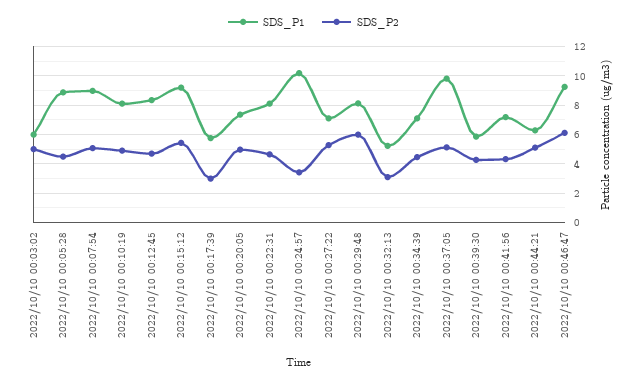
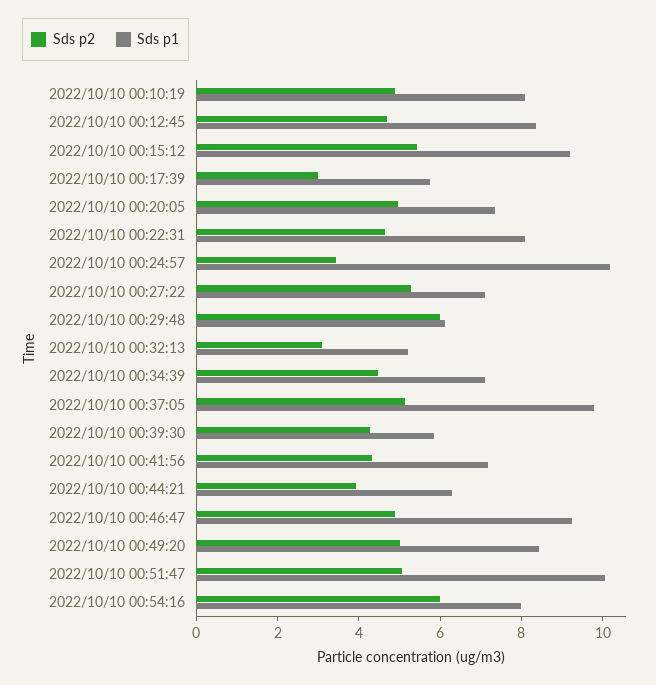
SDS_P1, 2022/10/10 00:03:02: 6 -> none
SDS_P2, 2022/10/10 00:03:02: 5 -> none
SDS_P1, 2022/10/10 00:05:28: 9 -> none
SDS_P2, 2022/10/10 00:05:28: 4.5 -> none
SDS_P1, 2022/10/10 00:07:54: 9 -> none
SDS_P2, 2022/10/10 00:07:54: 5 -> none
SDS_P1, 2022/10/10 00:29:48: 8 -> 6
SDS_P2, 2022/10/10 00:44:21: 5 -> 4
SDS_P2, 2022/10/10 00:46:47: 6 -> 5
SDS_P2, 2022/10/10 00:49:20: none -> 5
SDS_P1, 2022/10/10 00:49:20: none -> 8.5
SDS_P2, 2022/10/10 00:51:47: none -> 5
SDS_P1, 2022/10/10 00:51:47: none -> 10
SDS_P2, 2022/10/10 00:54:16: none -> 6
SDS_P1, 2022/10/10 00:54:16: none -> 8

